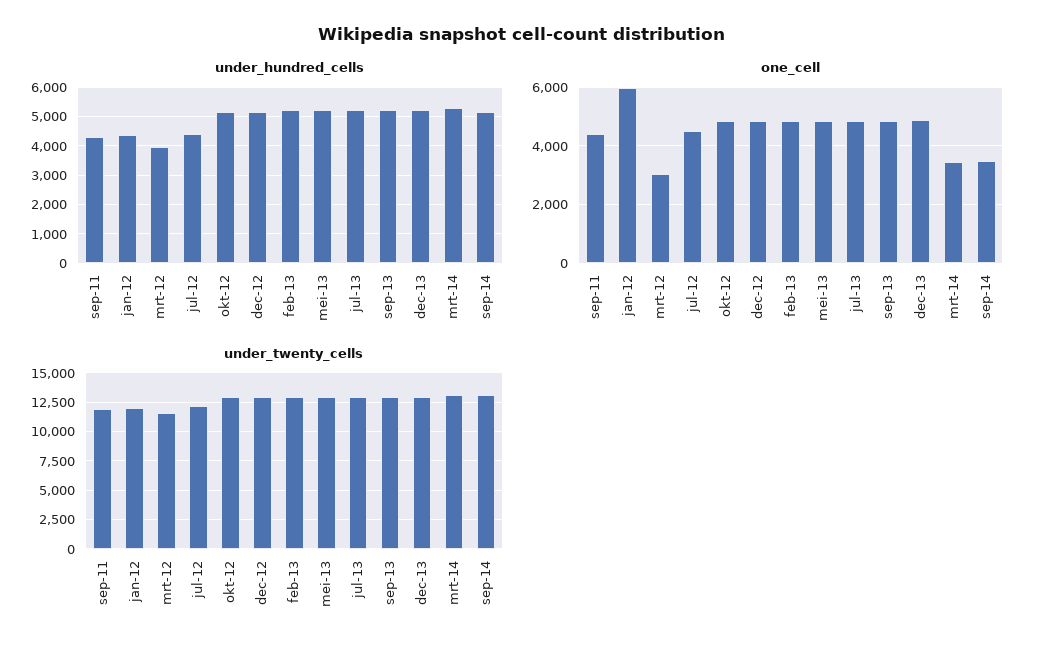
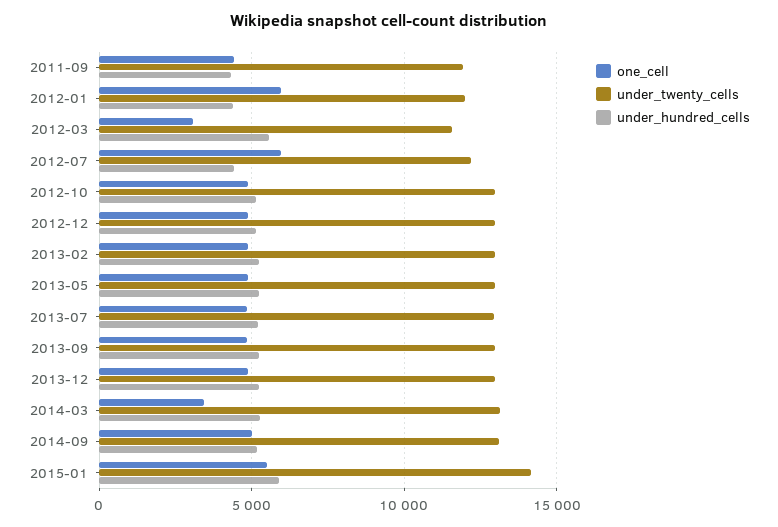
under_hundred_cells, mrt-12: 4000 -> 5500
one_cell, jul-12: 4500 -> 6000
one_cell, sep-14: 3500 -> 5000
one_cell, 2015-01: none -> 5500
under_twenty_cells, 2015-01: none -> 14000
under_hundred_cells, 2015-01: none -> 6000

